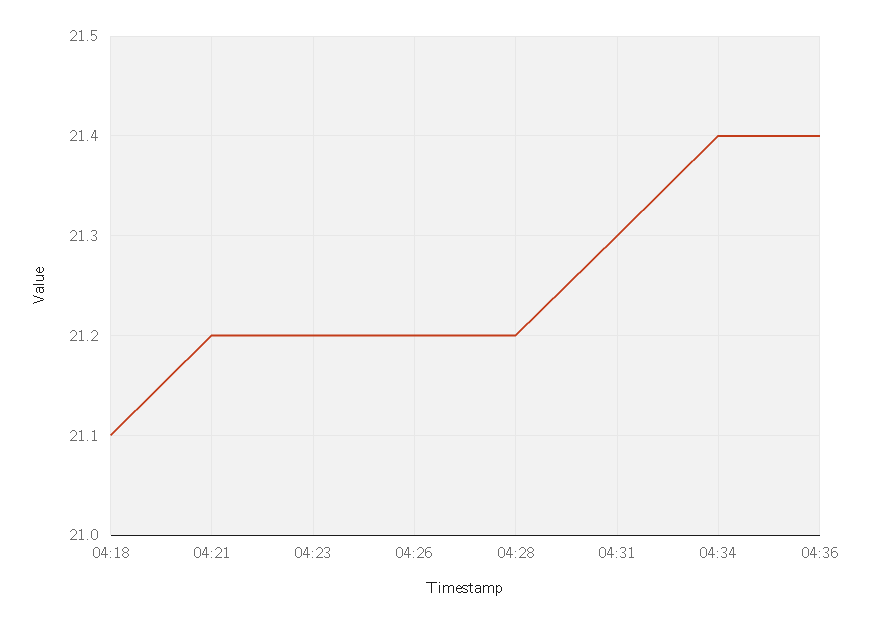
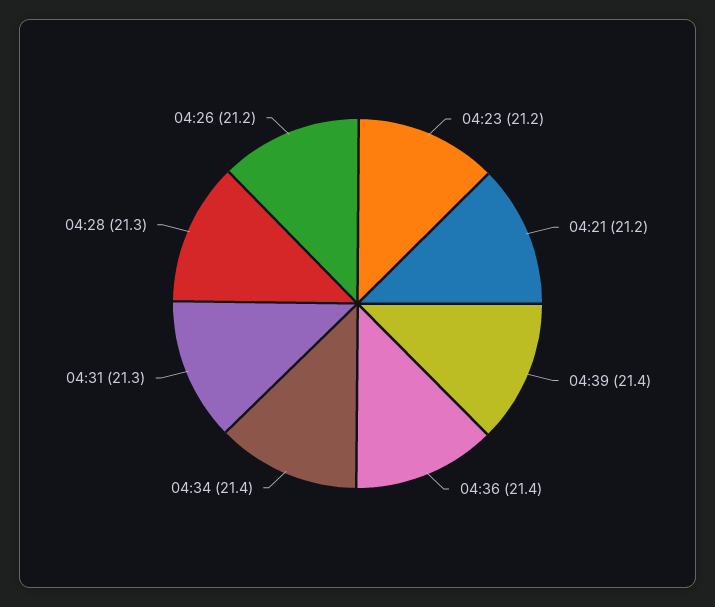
04:18: 21.1 -> none
04:28: 21.2 -> 21.3
04:39: none -> 21.4

